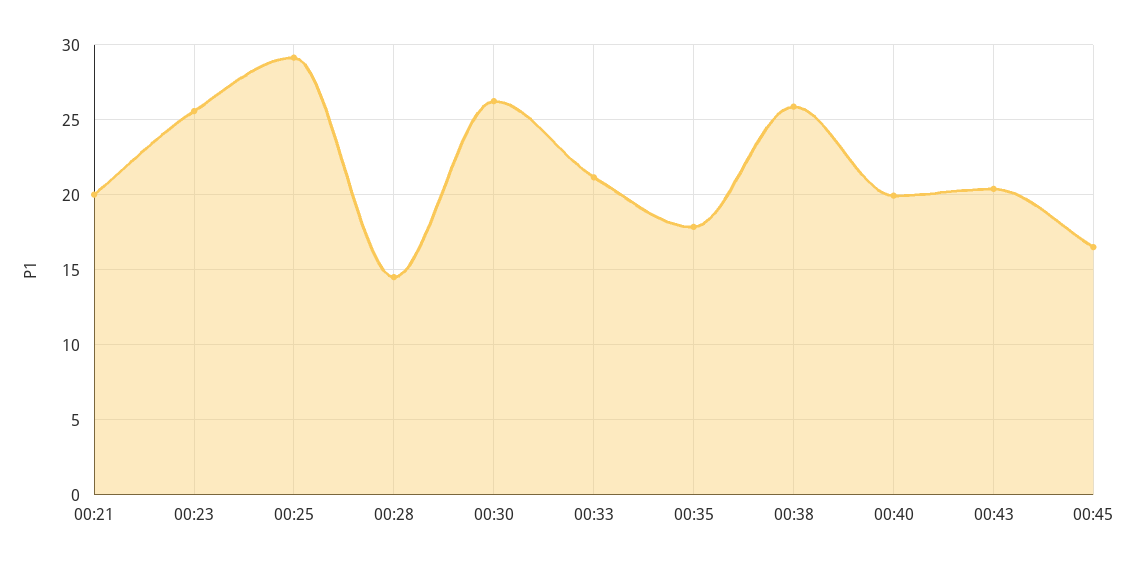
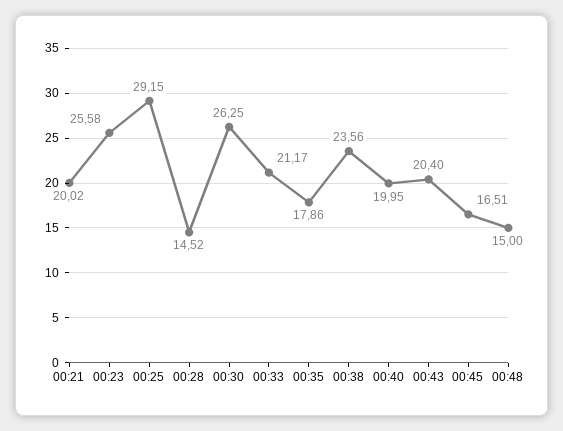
00:38: 26 -> 23.56
00:48: none -> 15

